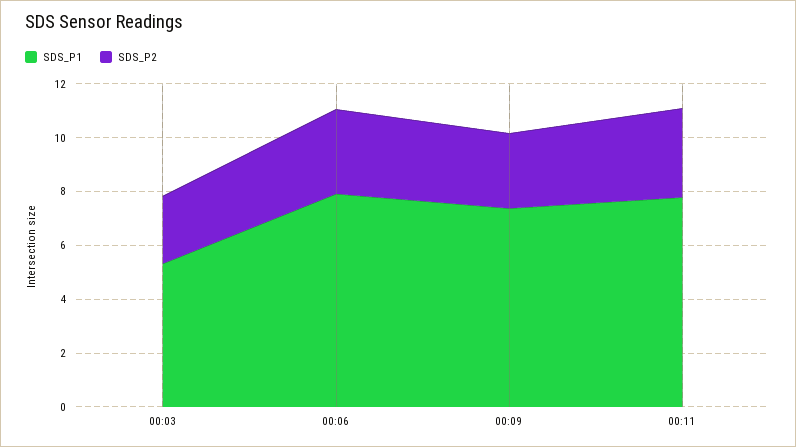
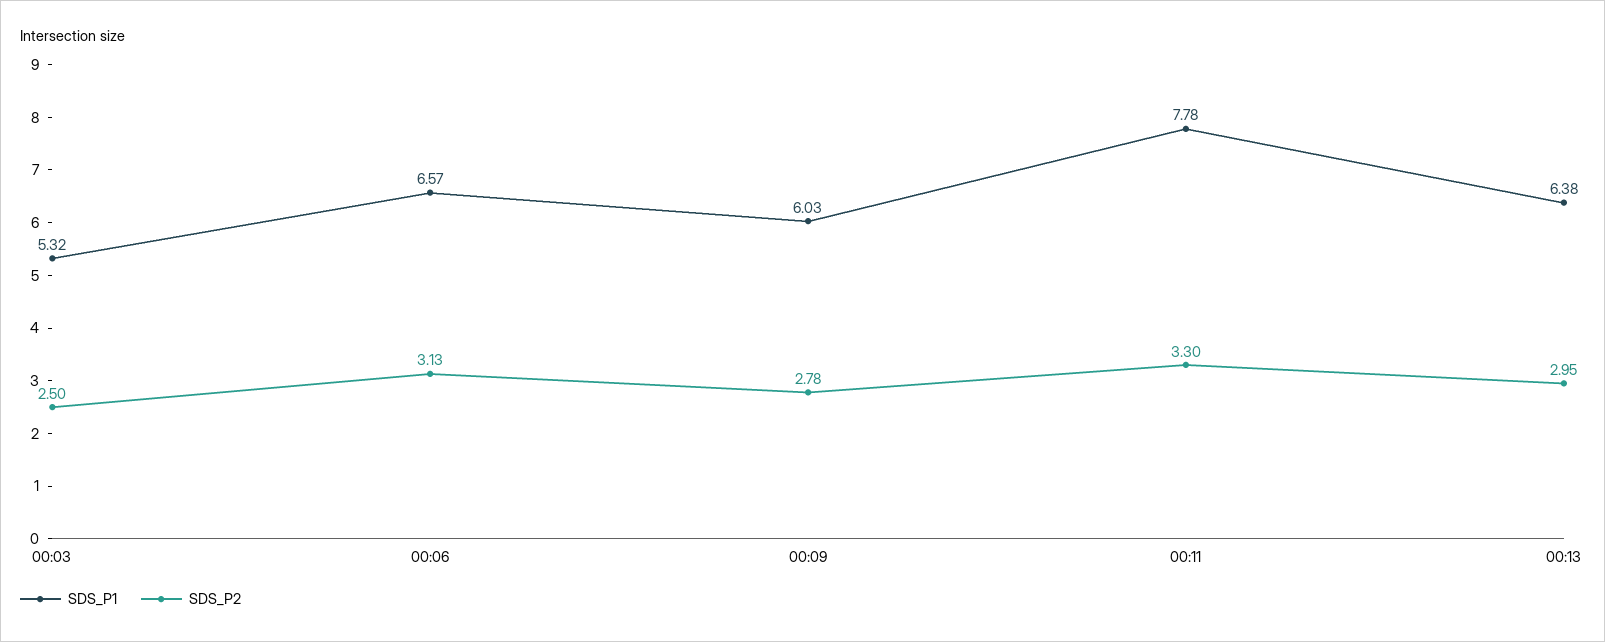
SDS_P1, 00:06: 8 -> 6.57
SDS_P1, 00:09: 7.5 -> 6.03
SDS_P1, 00:13: none -> 6.38
SDS_P2, 00:13: none -> 2.95

